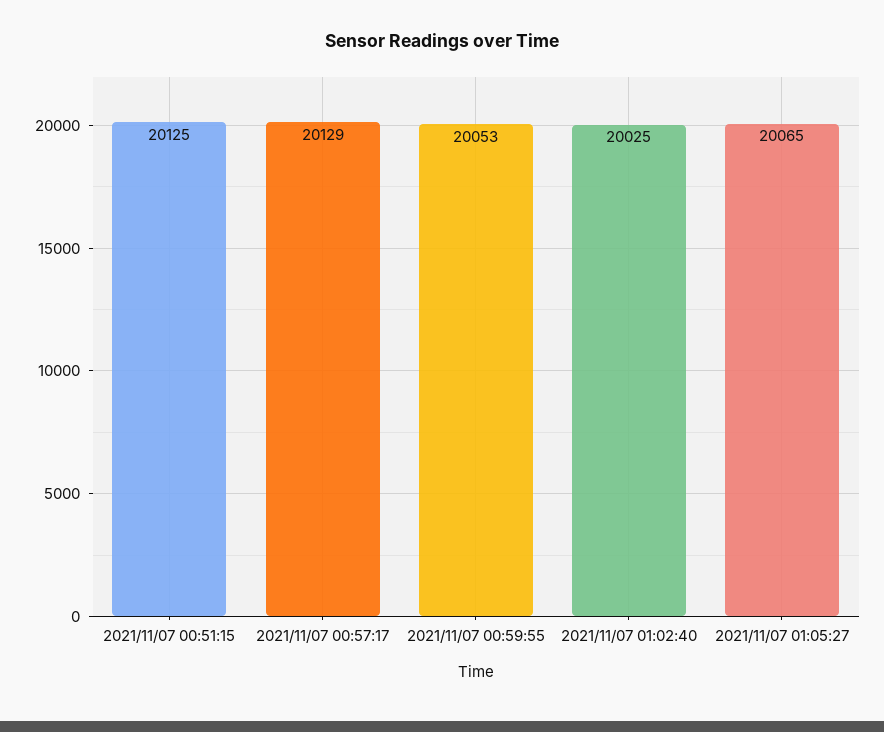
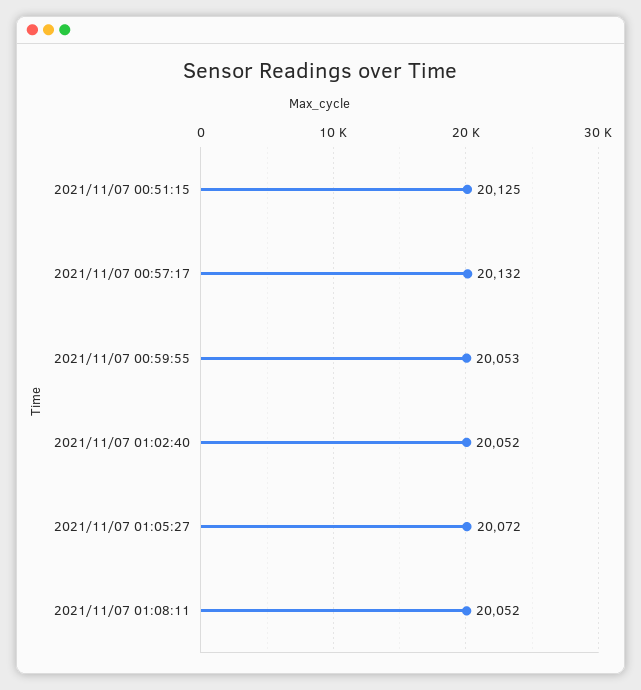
2021/11/07 00:57:17: 20129 -> 20132
2021/11/07 01:02:40: 20025 -> 20052
2021/11/07 01:05:27: 20065 -> 20072
2021/11/07 01:08:11: none -> 20052

